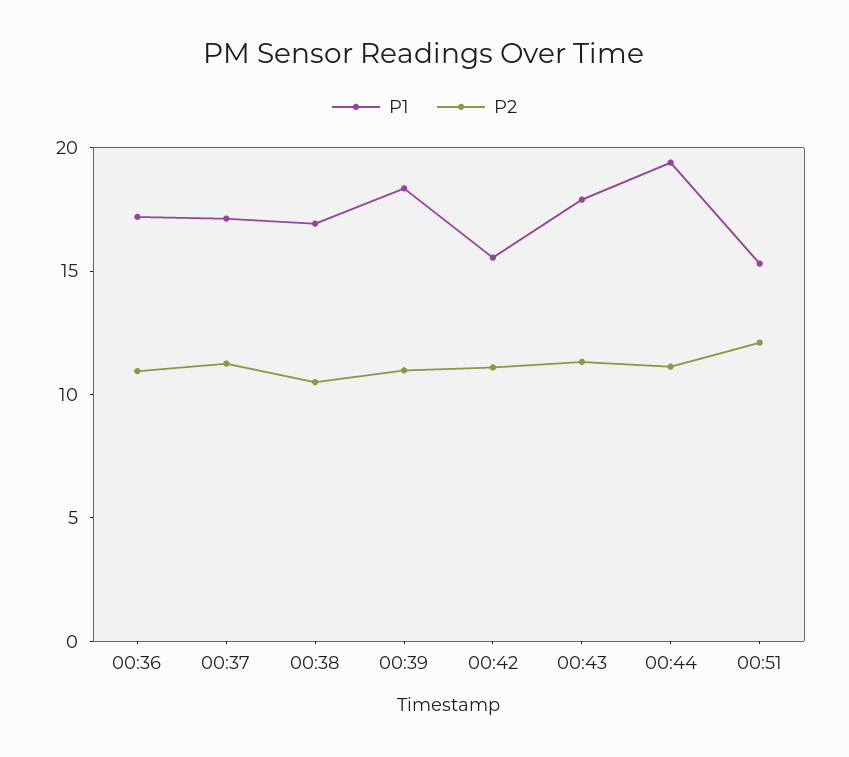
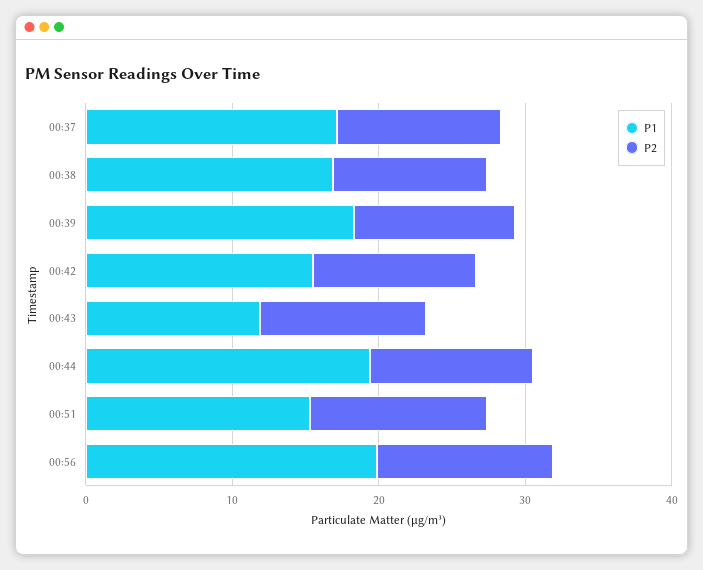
P1, 00:36: 17 -> none
P2, 00:36: 11 -> none
P1, 00:43: 18 -> 12
P1, 00:56: none -> 20
P2, 00:56: none -> 12

